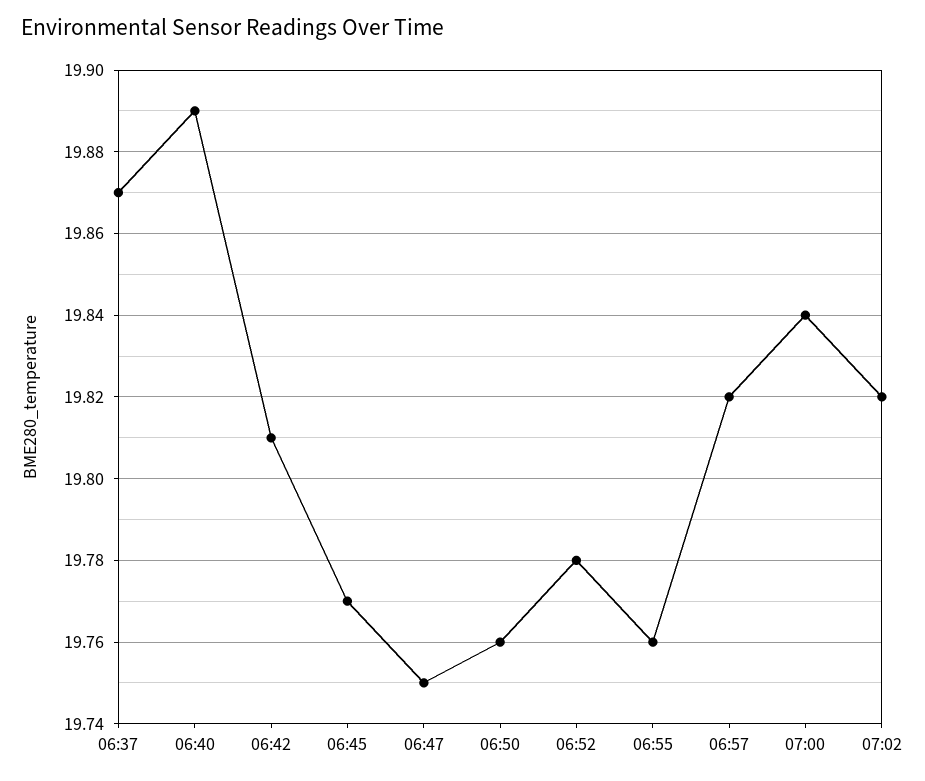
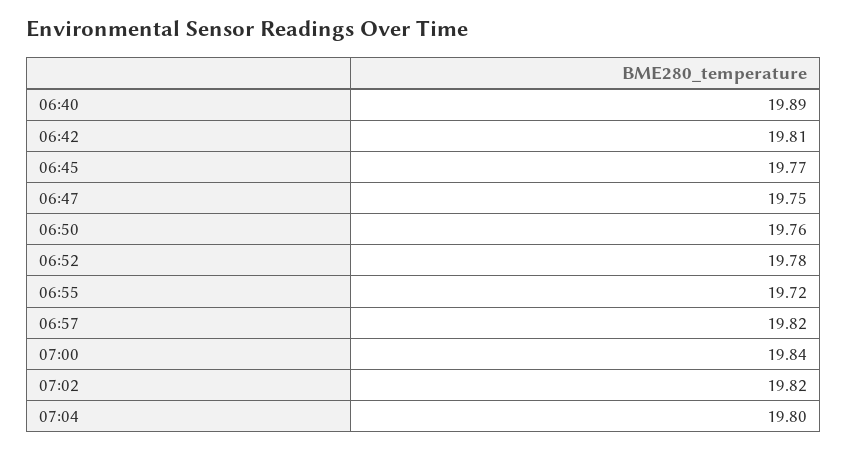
06:37: 19.87 -> none
06:55: 19.76 -> 19.72
07:04: none -> 19.8

